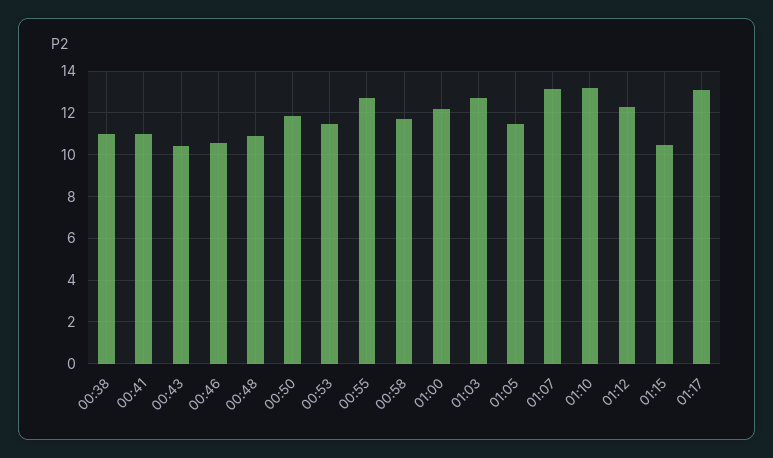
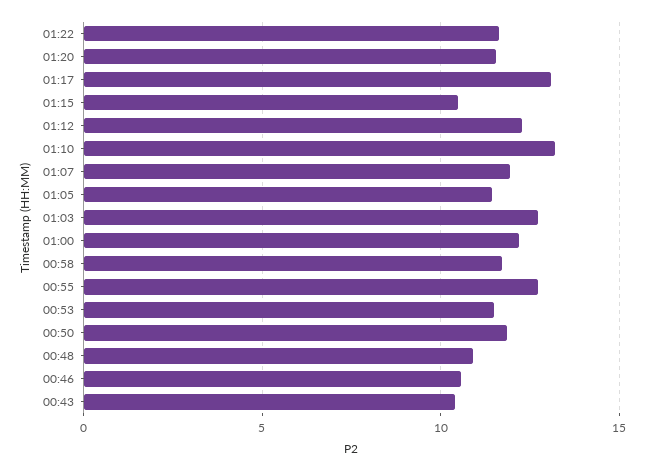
00:38: 11 -> none
00:41: 11 -> none
01:07: 13 -> 12
01:22: none -> 11.5
01:20: none -> 11.5

